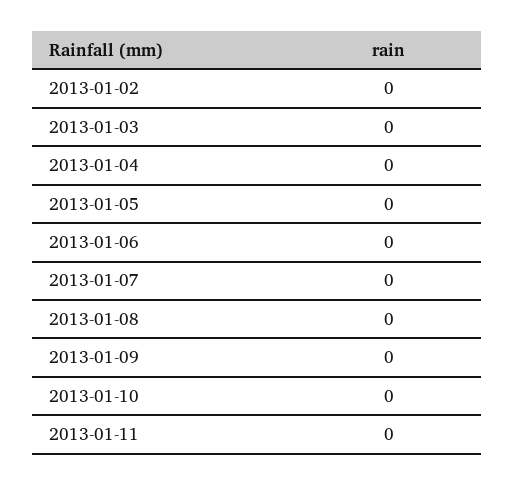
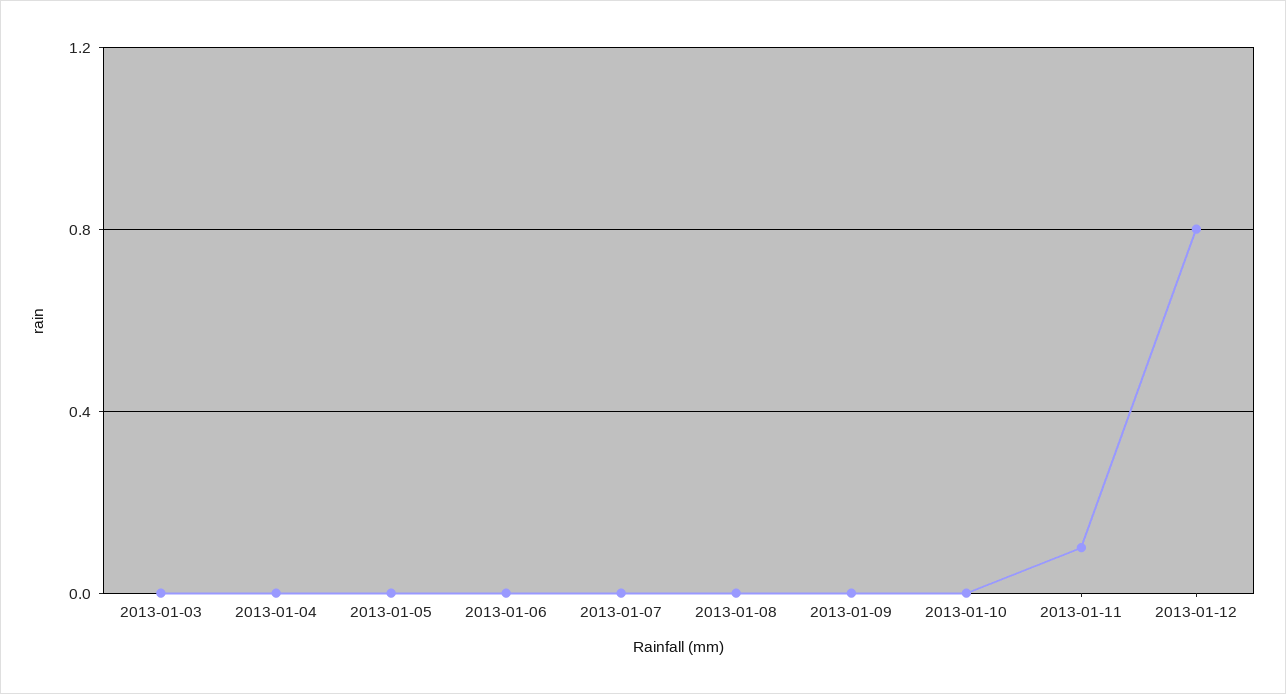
2013-01-02: 0 -> none
2013-01-11: 0 -> 0.1
2013-01-12: none -> 0.8

